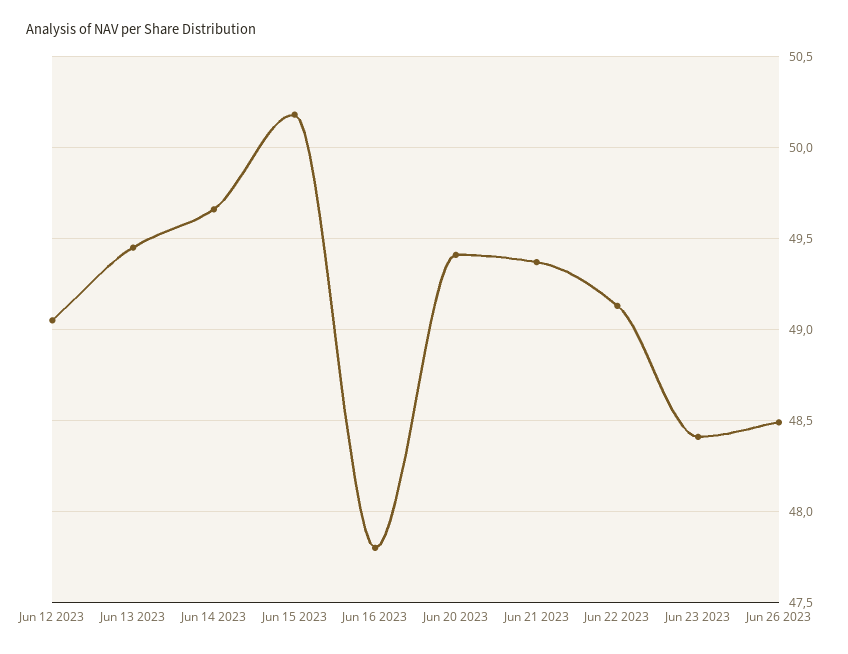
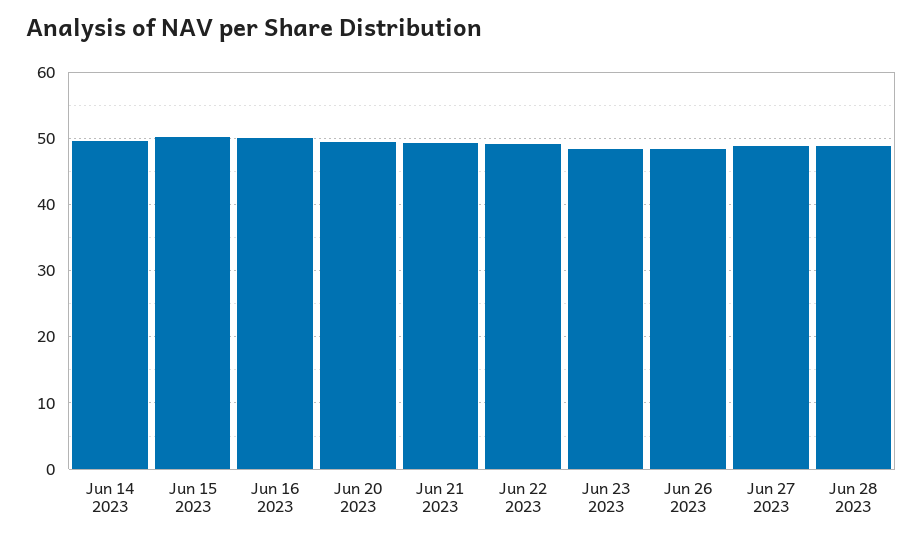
Jun 12 2023: 49.05 -> none
Jun 13 2023: 49.45 -> none
Jun 16 2023: 47.8 -> 50
Jun 27 2023: none -> 49
Jun 28 2023: none -> 49

